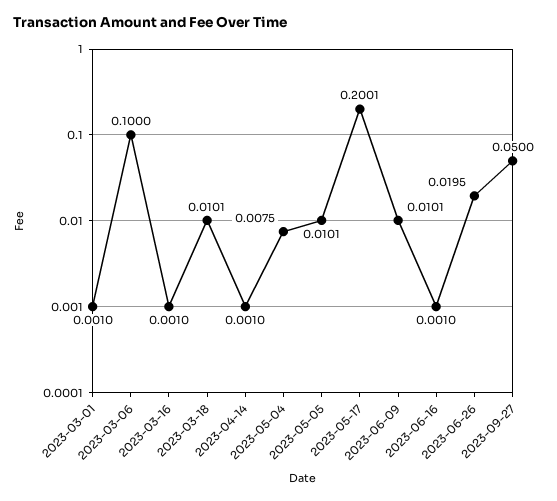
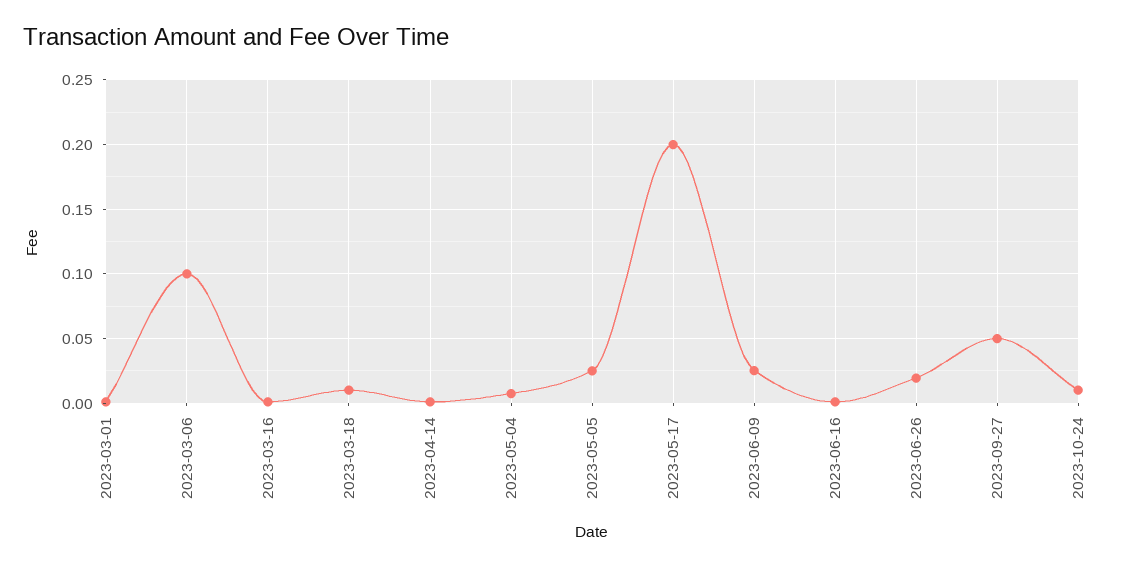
2023-05-05: 0.0101 -> 0.025
2023-06-09: 0.0101 -> 0.025
2023-10-24: none -> 0.01

